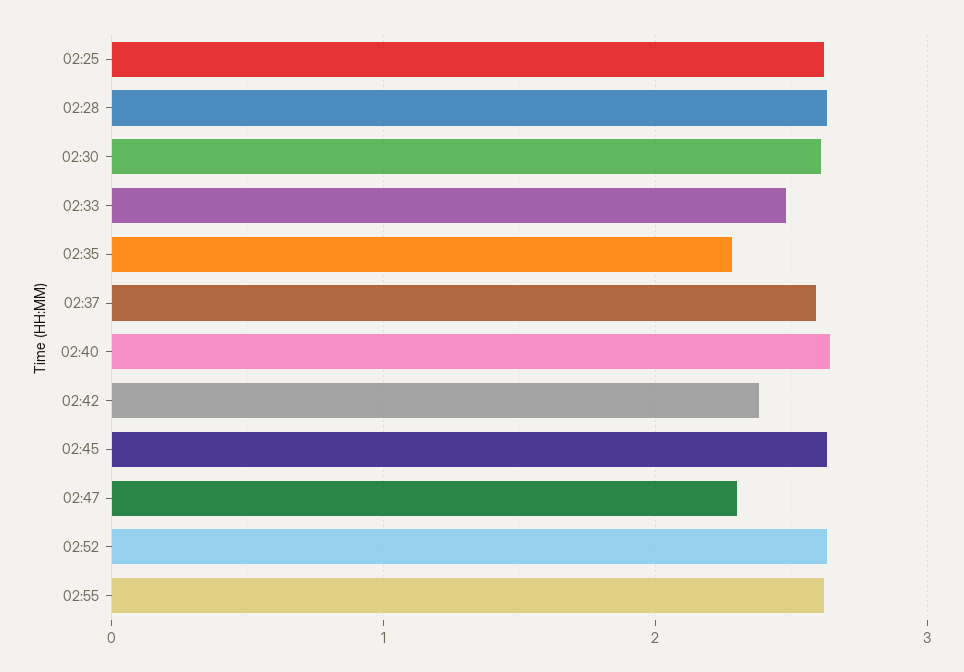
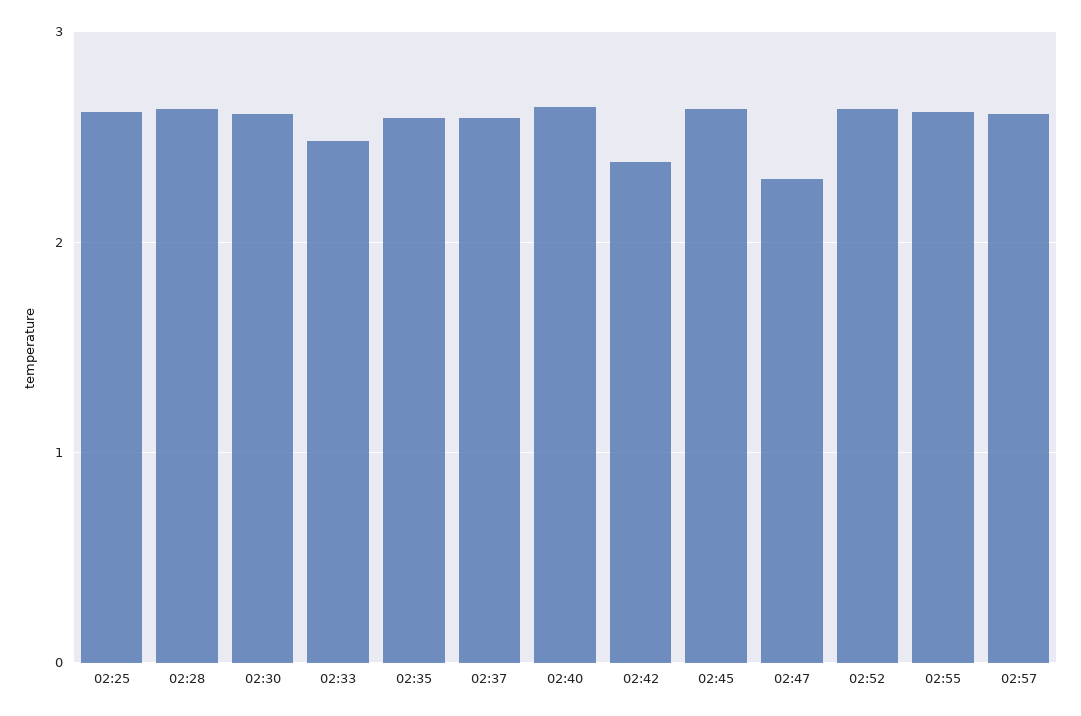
02:35: 2.3 -> 2.6
02:57: none -> 2.6

